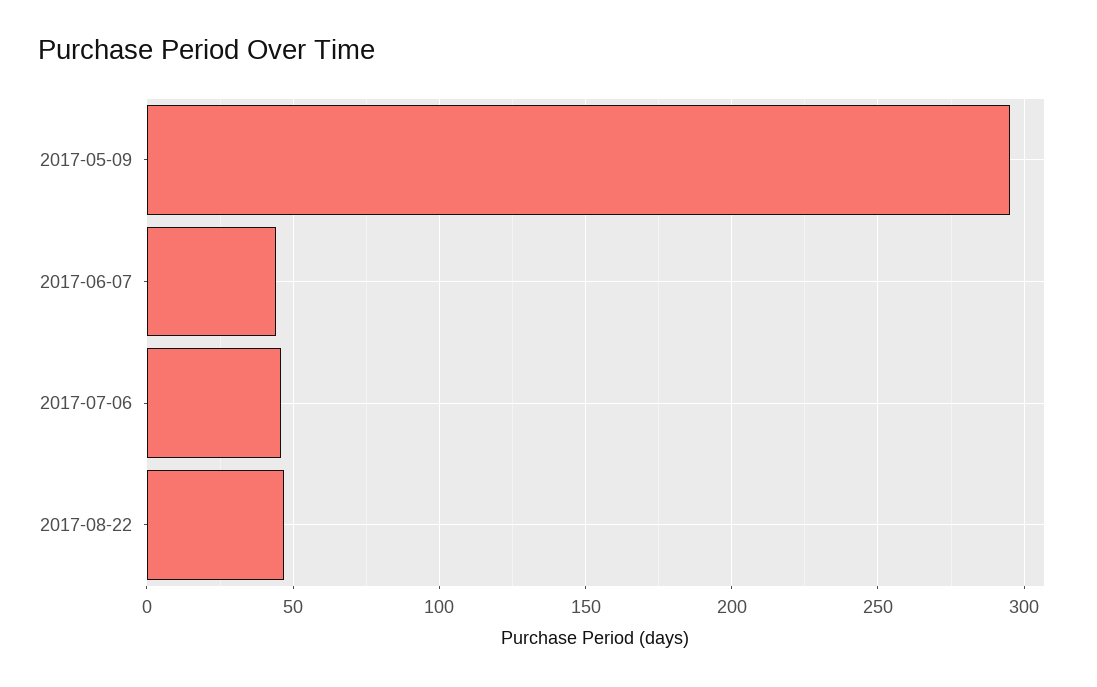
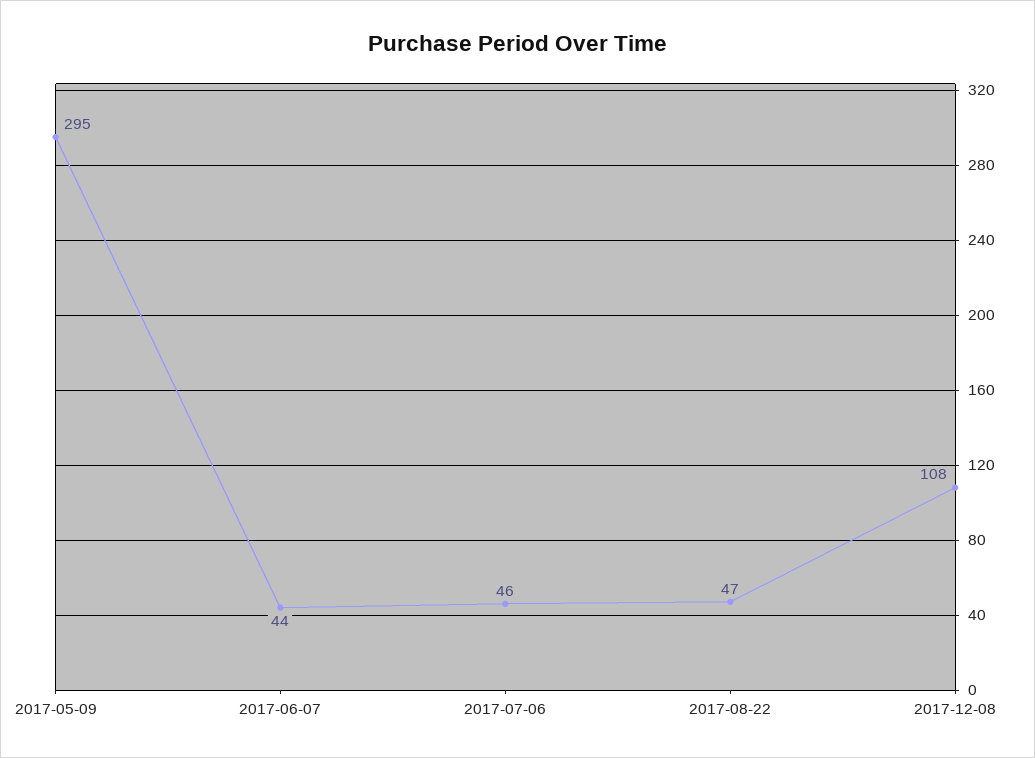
2017-12-08: none -> 108

